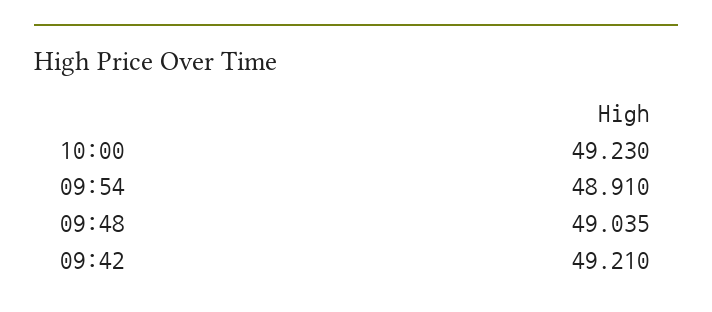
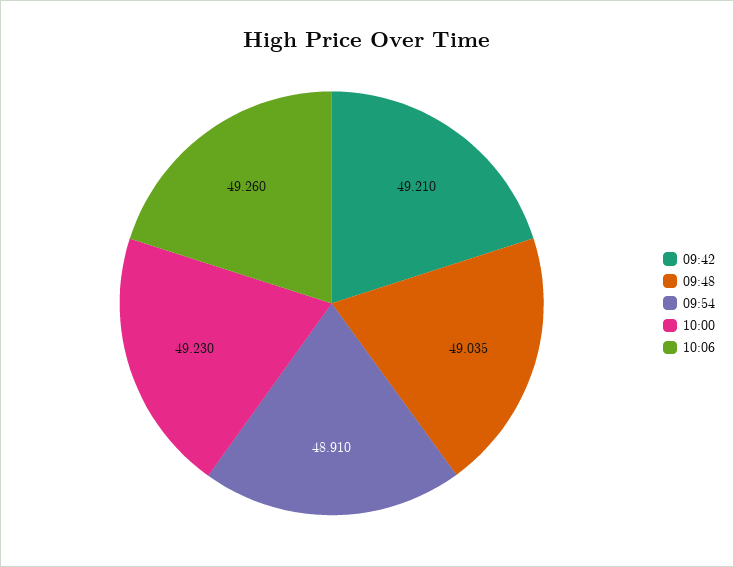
10:06: none -> 49.26

